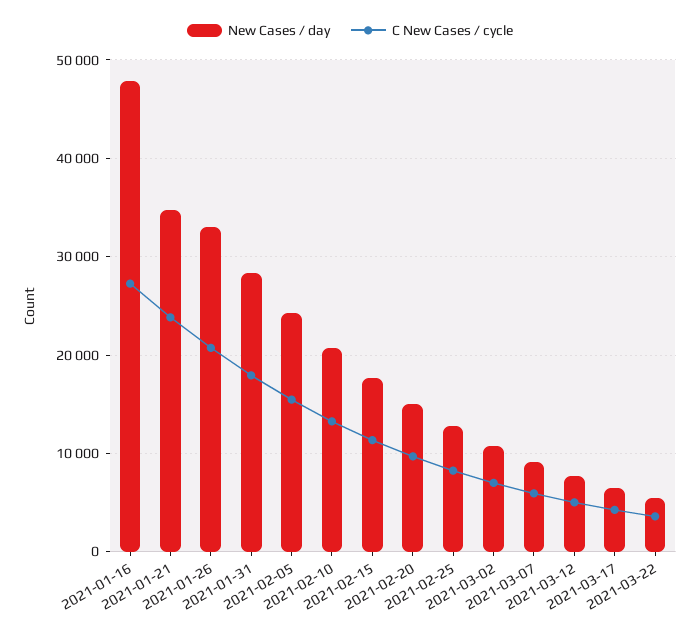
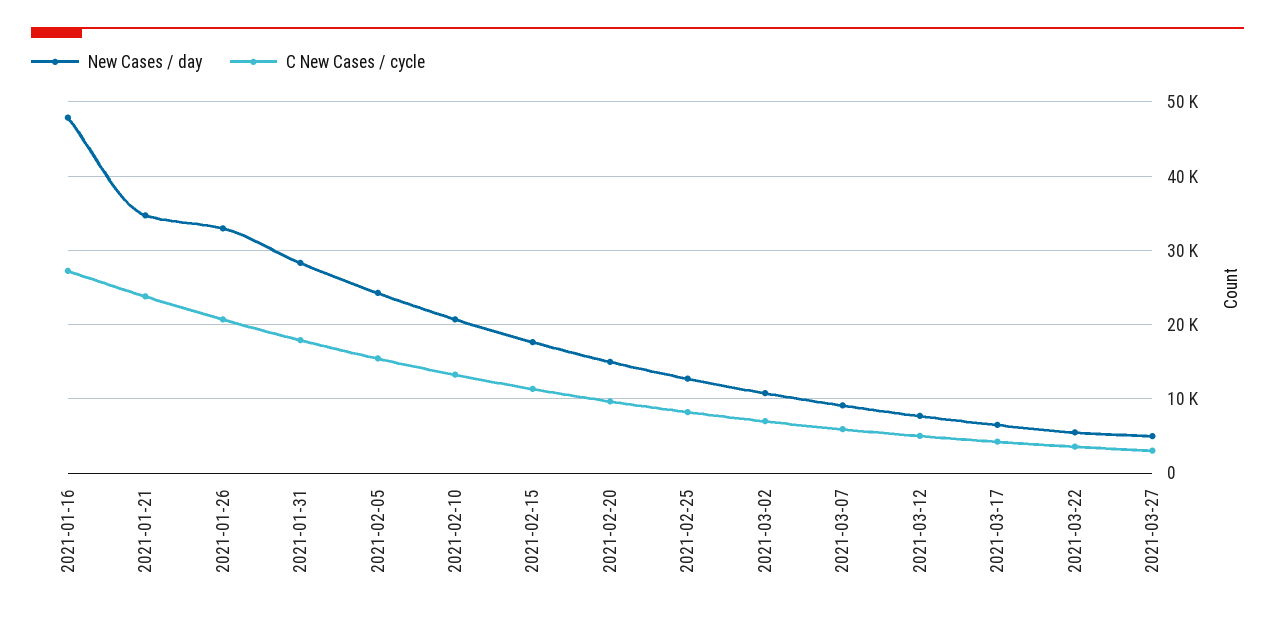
New Cases / day, 2021-03-27: none -> 5000
C New Cases / cycle, 2021-03-27: none -> 3000

